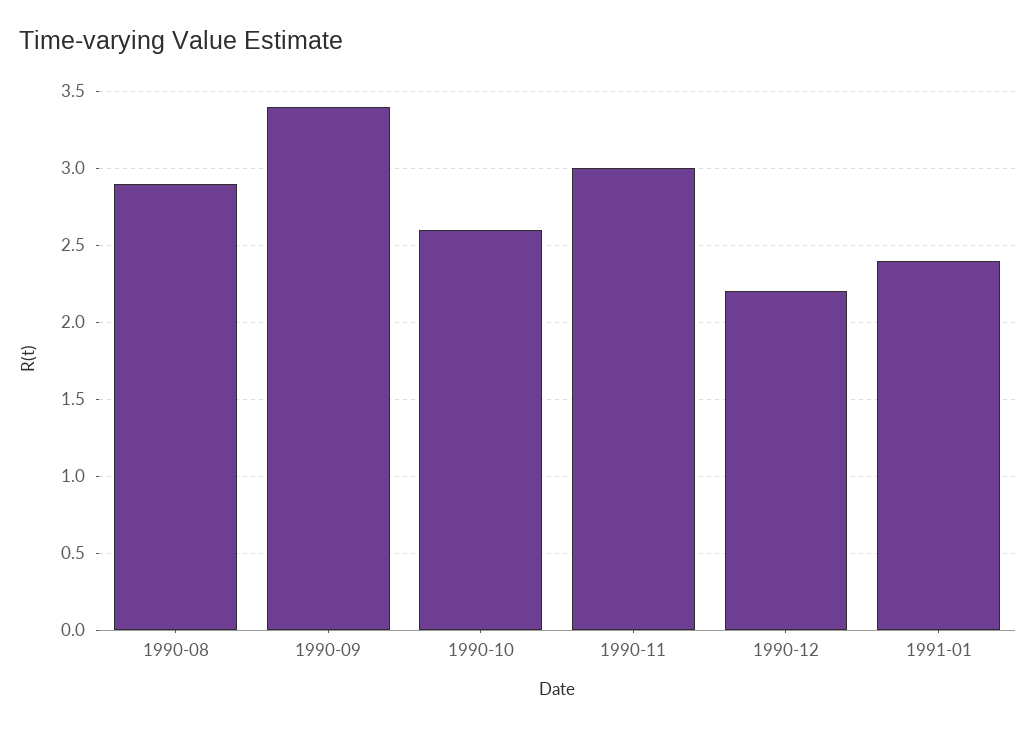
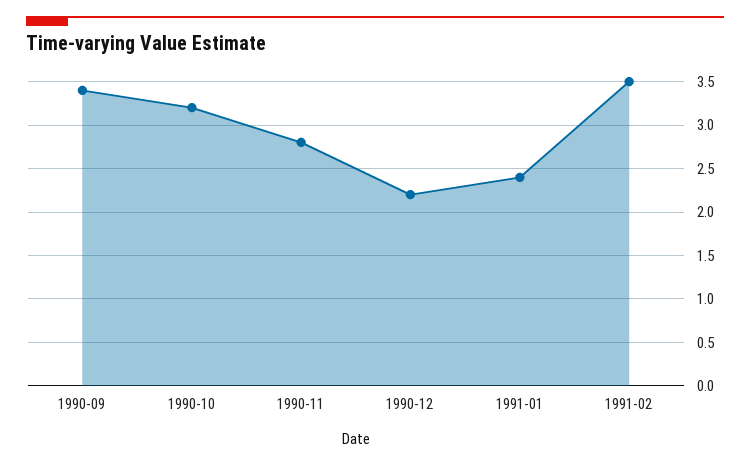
1990-08: 2.9 -> none
1990-10: 2.6 -> 3.2
1990-11: 3 -> 2.8
1991-02: none -> 3.5

